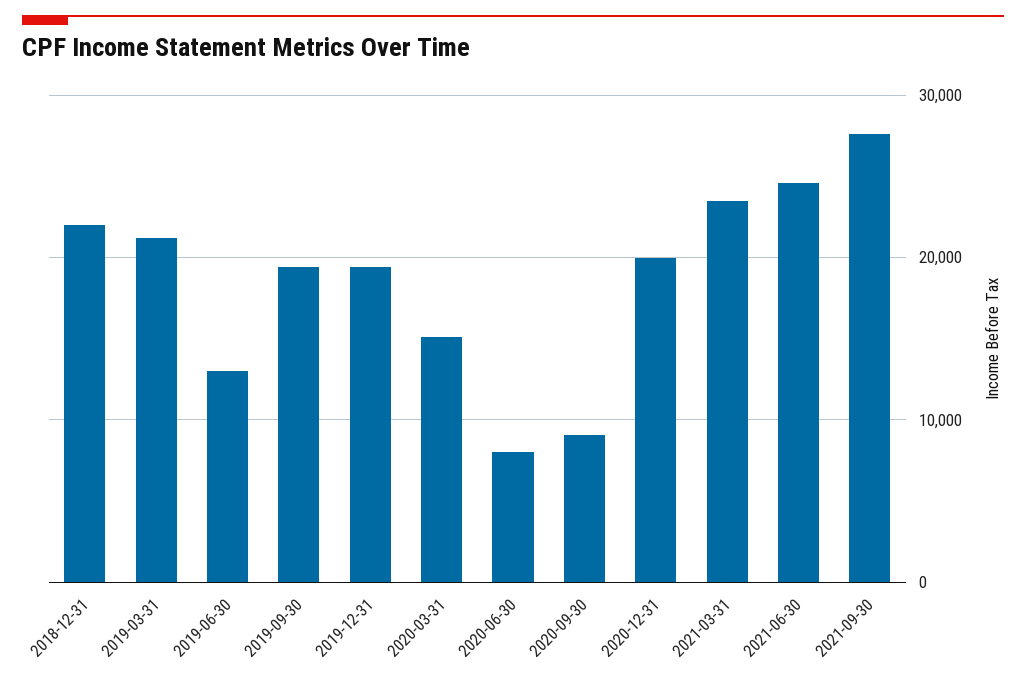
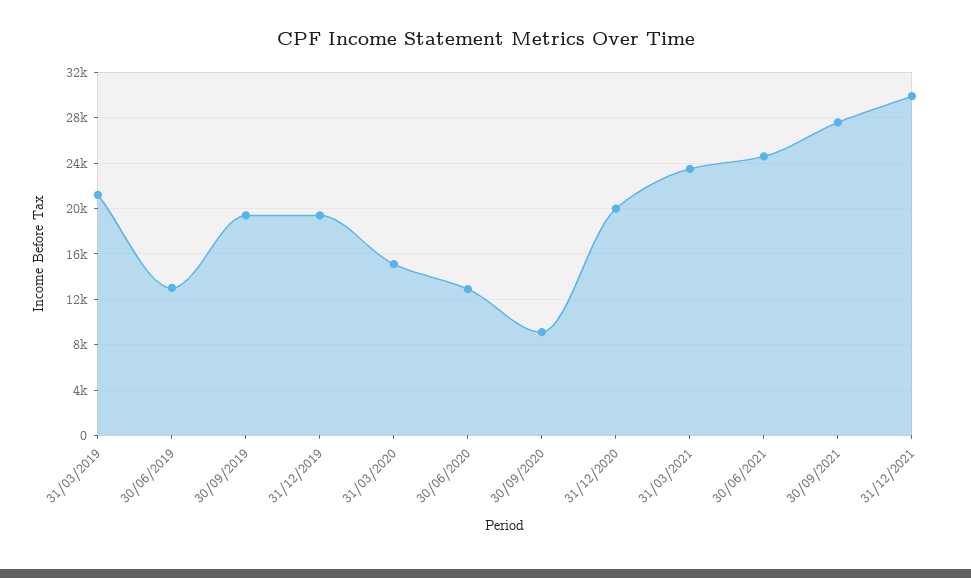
2018-12-31: 22000 -> none
2020-06-30: 8000 -> 13000
31/12/2021: none -> 30000

